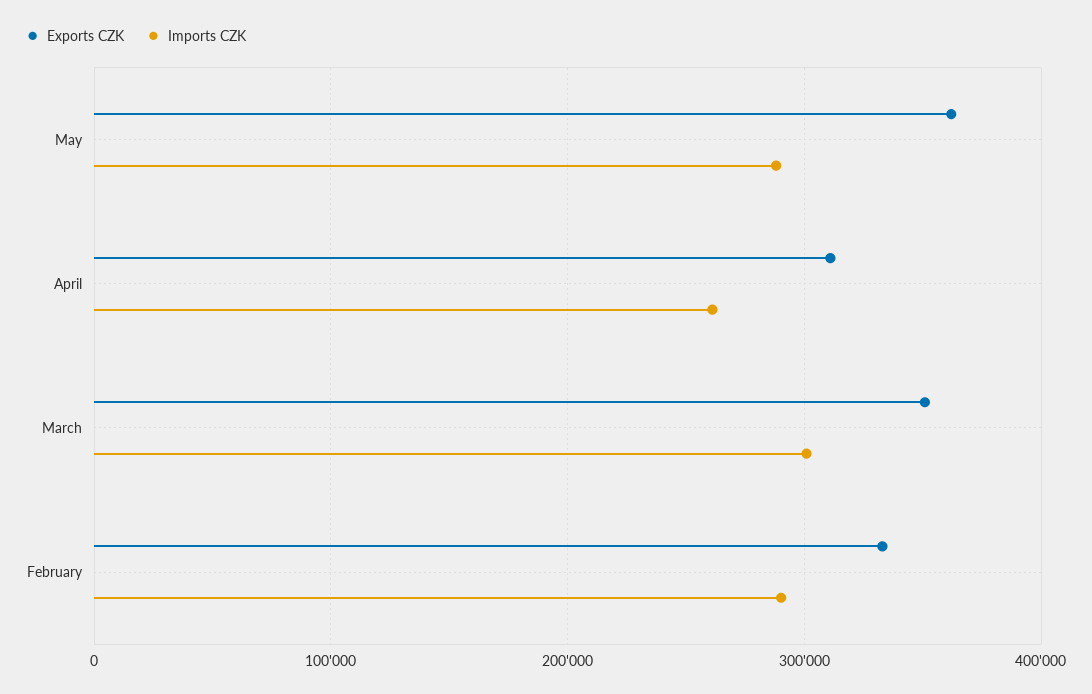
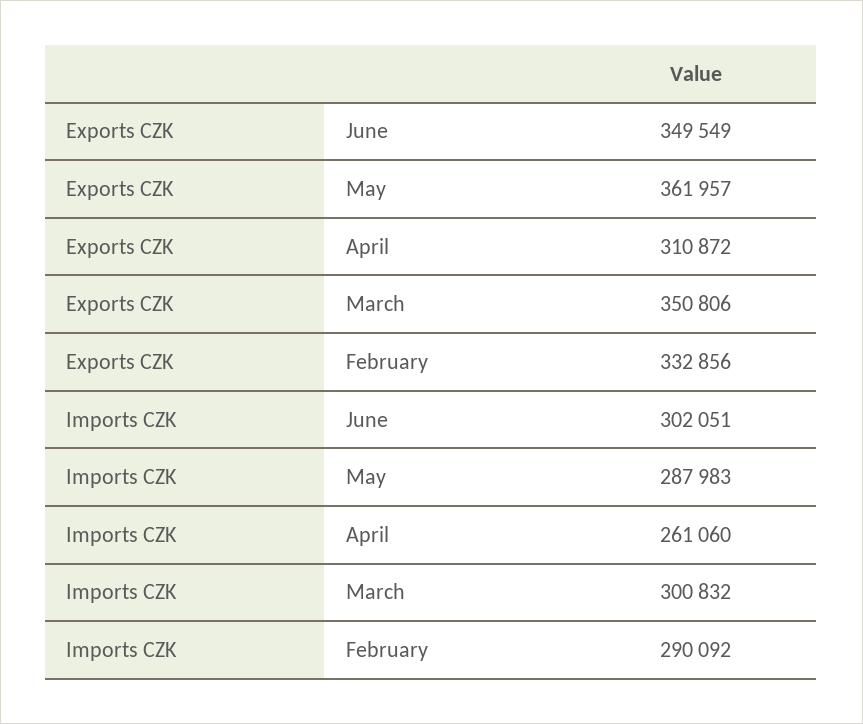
Exports CZK, June: none -> 349549
Imports CZK, June: none -> 302051

